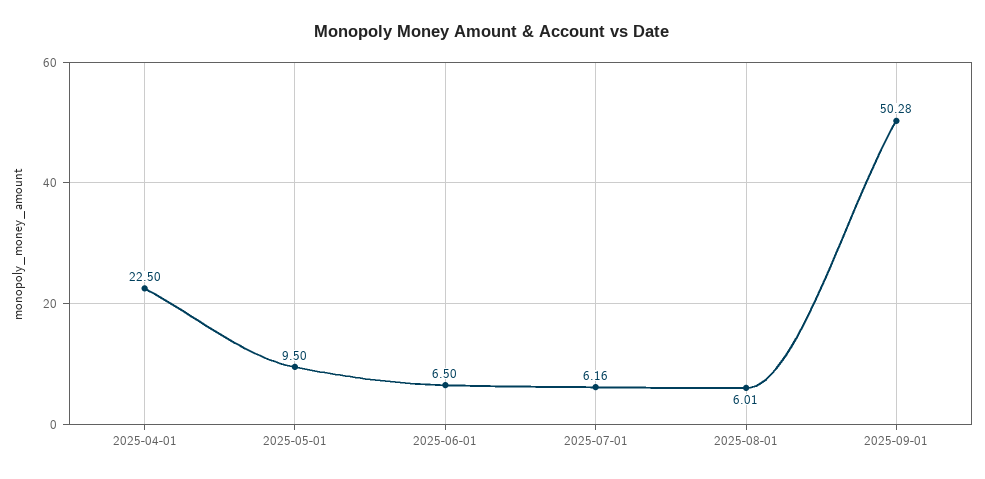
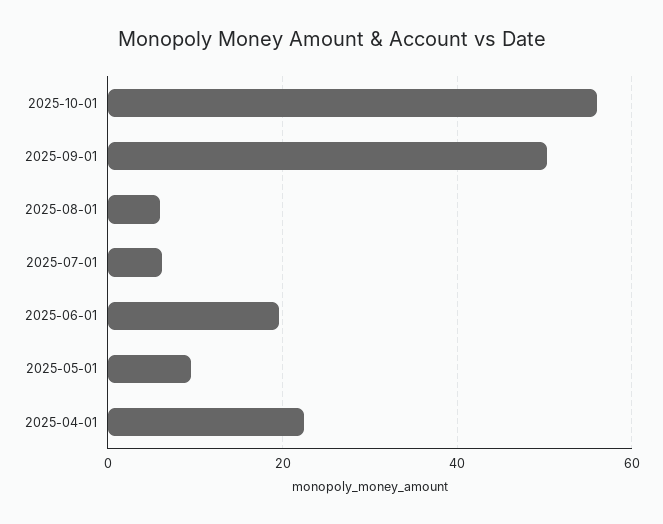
2025-06-01: 6.5 -> 20
2025-10-01: none -> 56

